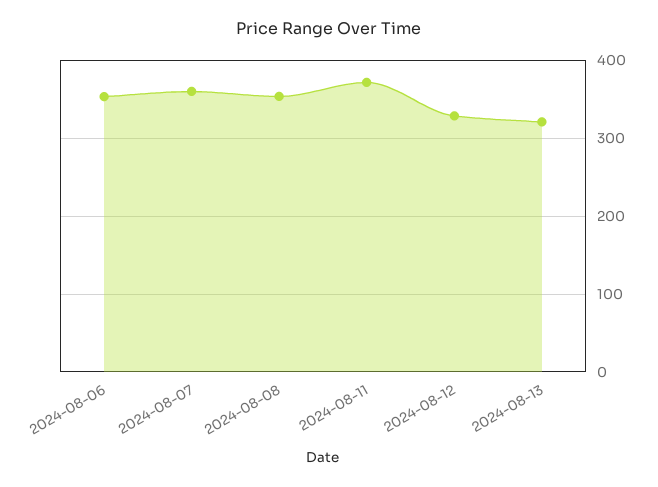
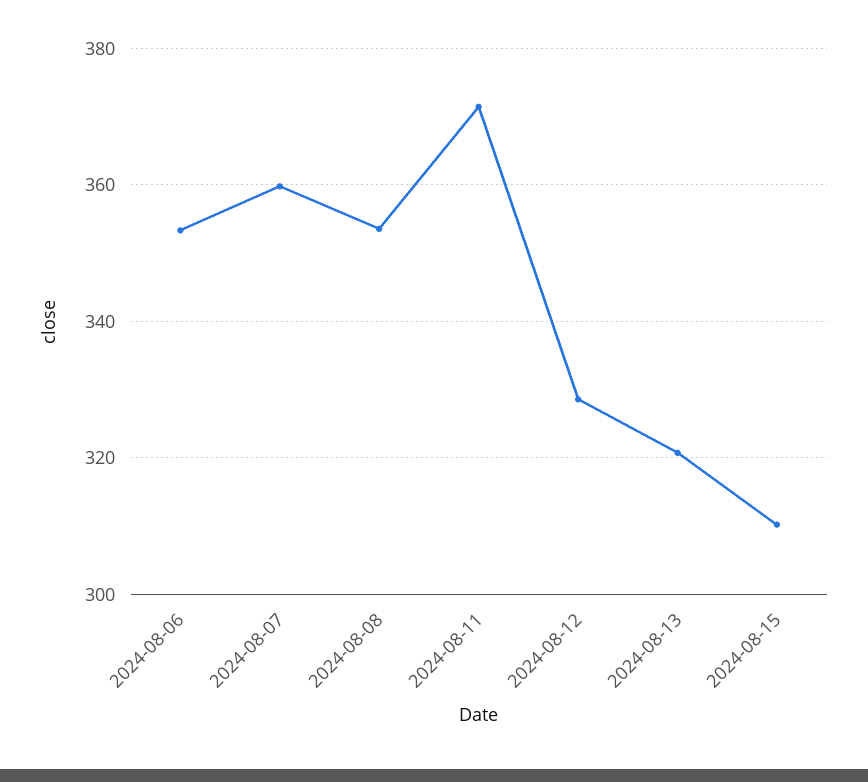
2024-08-15: none -> 310

